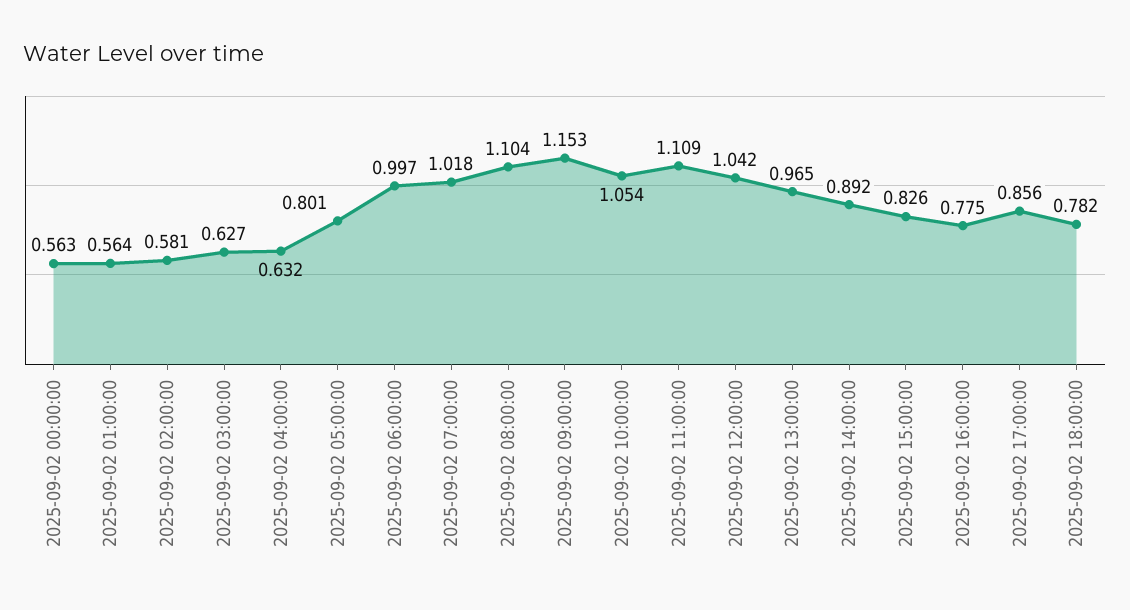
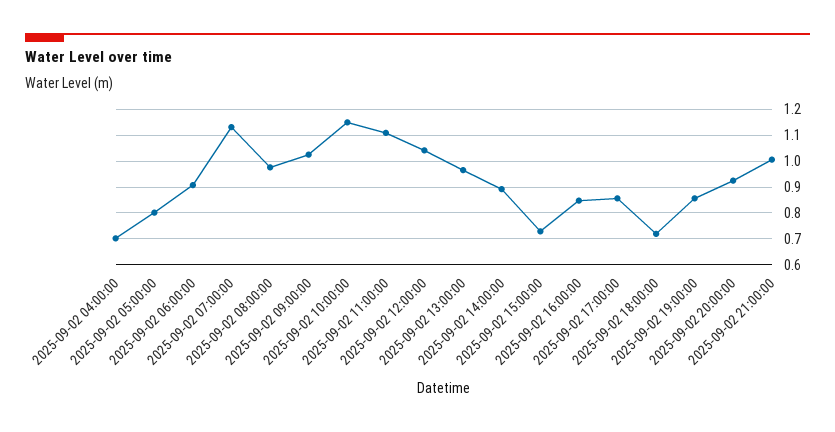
2025-09-02 00:00:00: 0.563 -> none
2025-09-02 01:00:00: 0.564 -> none
2025-09-02 02:00:00: 0.581 -> none
2025-09-02 03:00:00: 0.627 -> none
2025-09-02 04:00:00: 0.632 -> 0.7
2025-09-02 06:00:00: 0.997 -> 0.9
2025-09-02 07:00:00: 1.018 -> 1.125
2025-09-02 08:00:00: 1.104 -> 0.975
2025-09-02 09:00:00: 1.153 -> 1.025
2025-09-02 10:00:00: 1.054 -> 1.15
2025-09-02 15:00:00: 0.826 -> 0.725
2025-09-02 16:00:00: 0.775 -> 0.85
2025-09-02 18:00:00: 0.782 -> 0.725
2025-09-02 19:00:00: none -> 0.85
2025-09-02 20:00:00: none -> 0.925
2025-09-02 21:00:00: none -> 1

